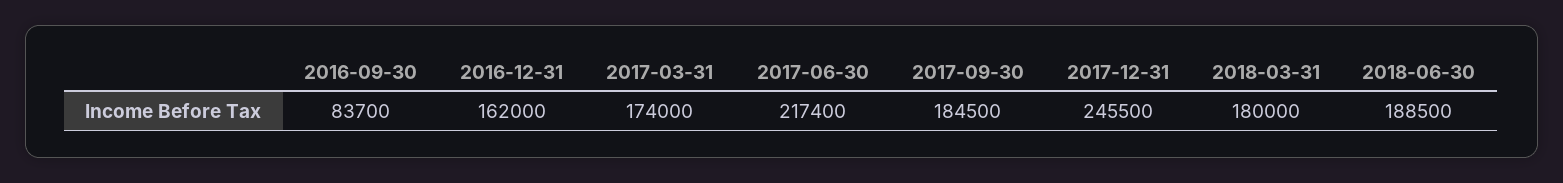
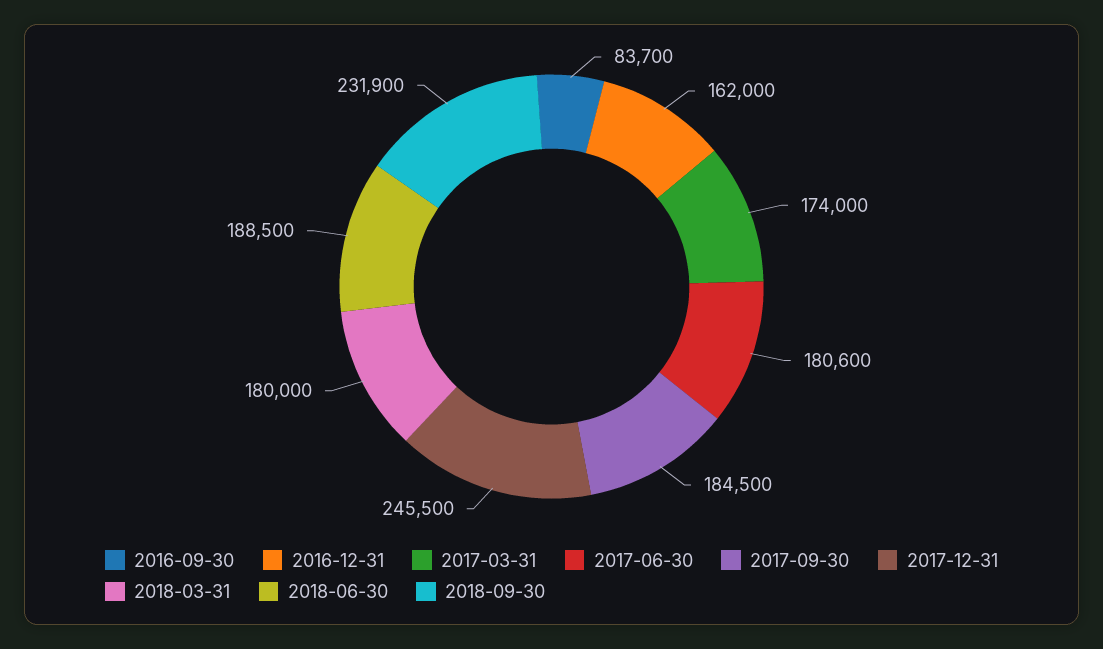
2017-06-30: 217400 -> 180600
2018-09-30: none -> 231900

